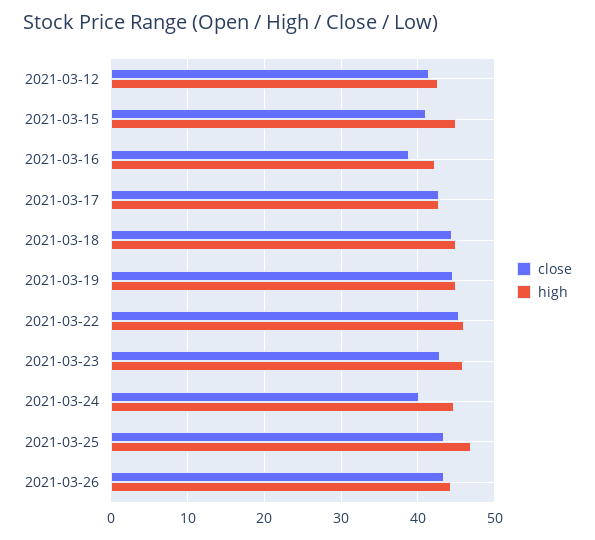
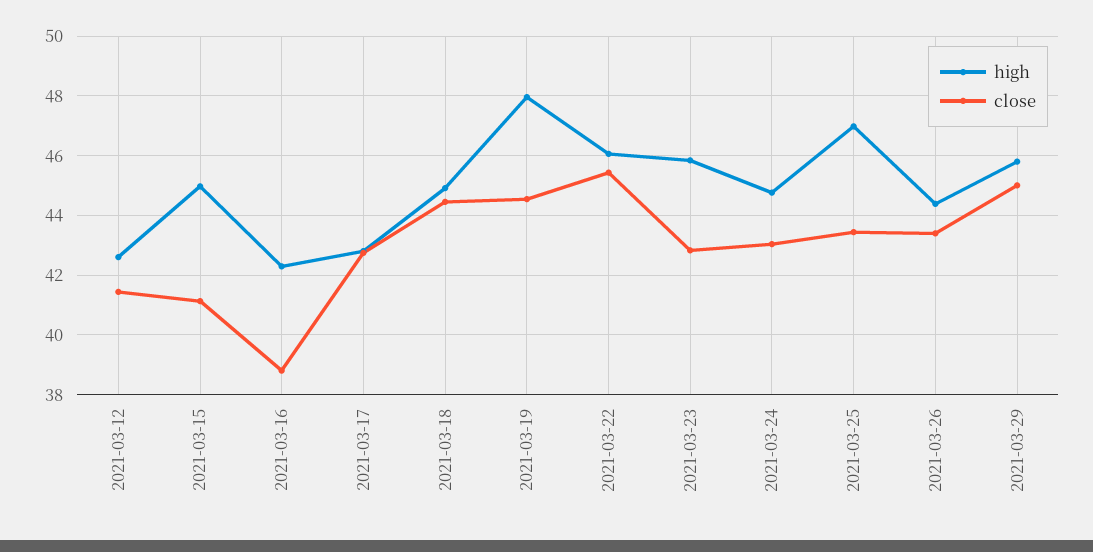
high, 2021-03-19: 45 -> 48
close, 2021-03-24: 40 -> 43
high, 2021-03-29: none -> 45.75
close, 2021-03-29: none -> 45

